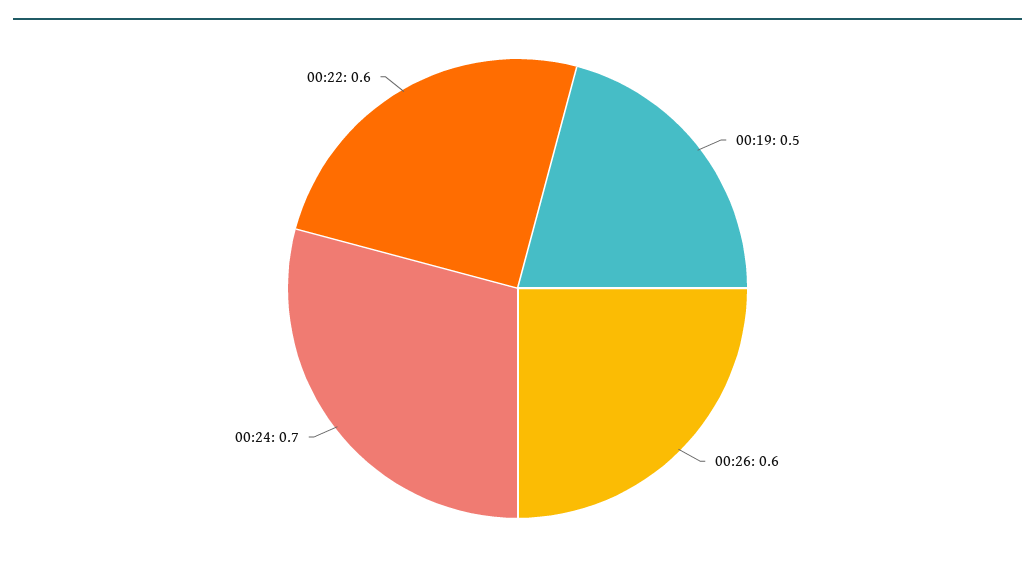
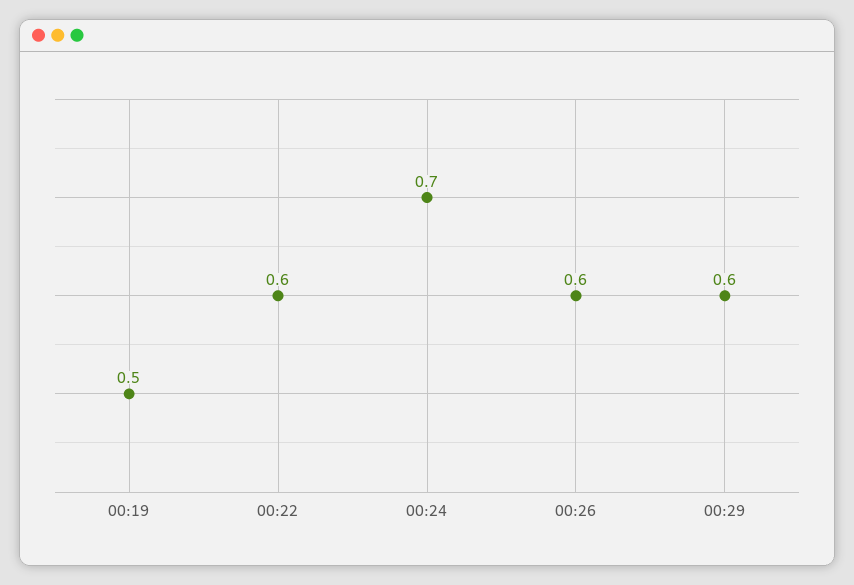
00:29: none -> 0.6

